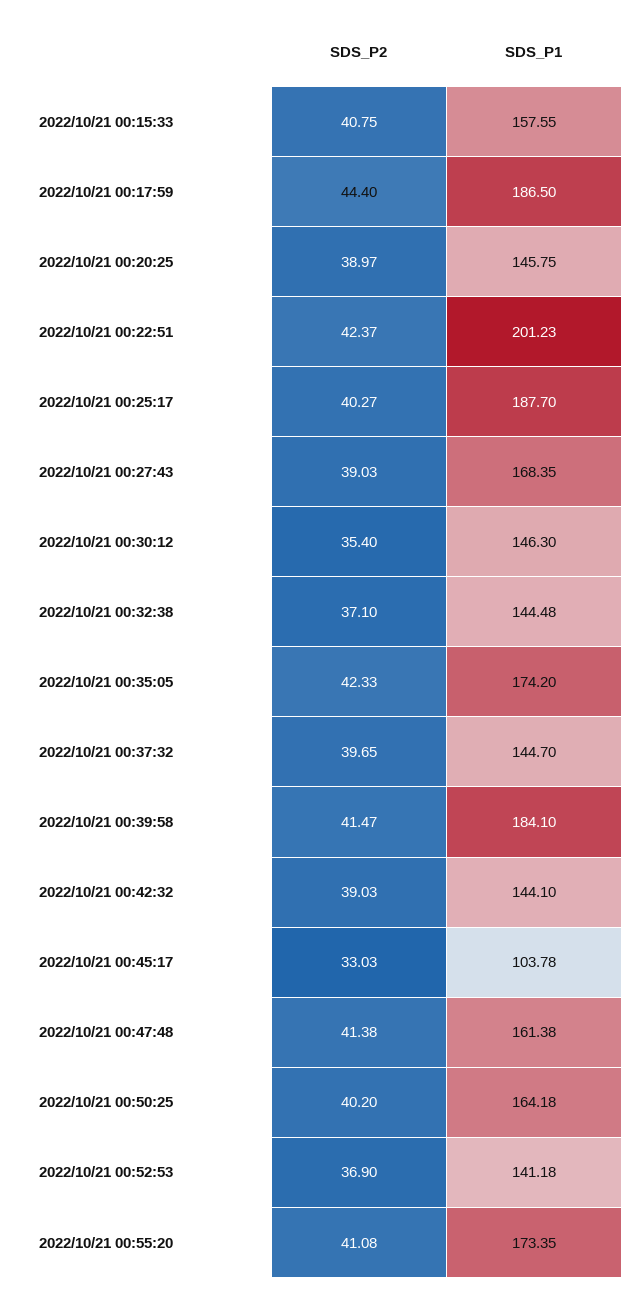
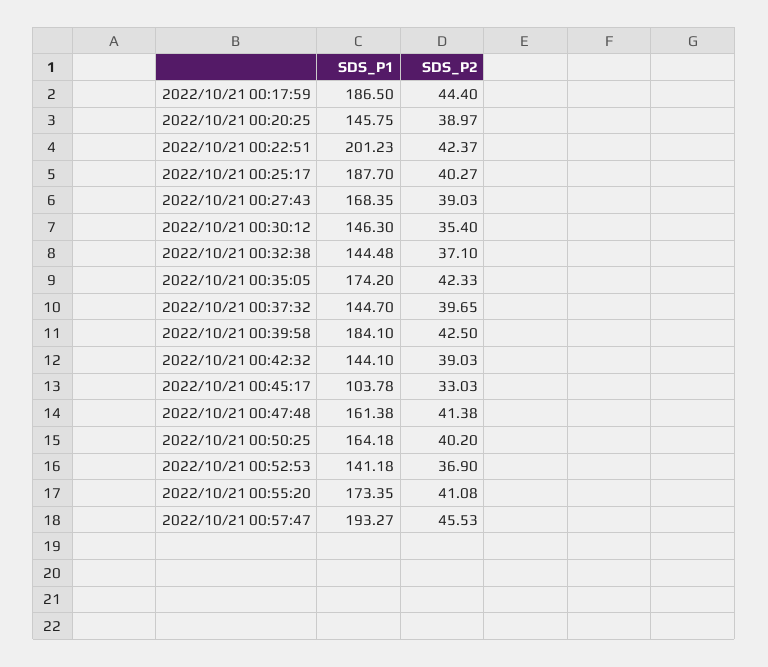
SDS_P2, 2022/10/21 00:15:33: 40.75 -> none
SDS_P1, 2022/10/21 00:15:33: 157.55 -> none
SDS_P2, 2022/10/21 00:39:58: 41.47 -> 42.5
SDS_P1, 2022/10/21 00:57:47: none -> 193.27
SDS_P2, 2022/10/21 00:57:47: none -> 45.53

